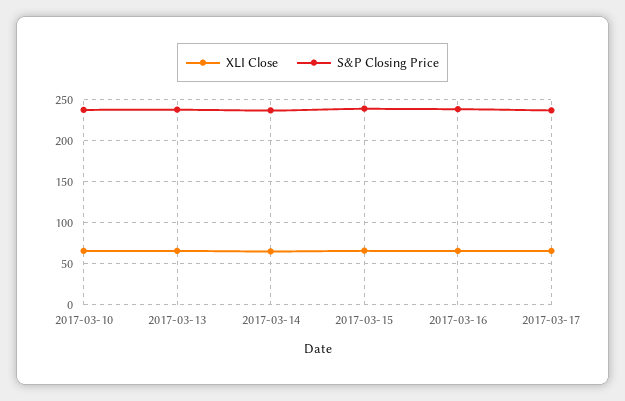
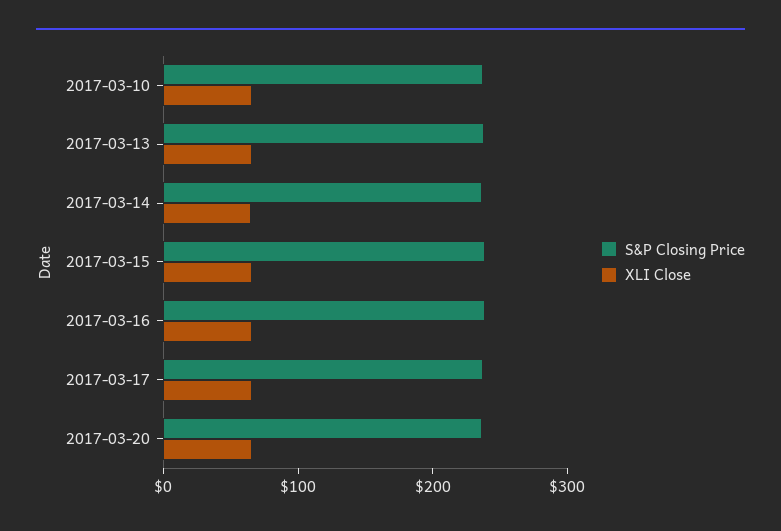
S&P Closing Price, 2017-03-20: none -> 240
XLI Close, 2017-03-20: none -> 60

